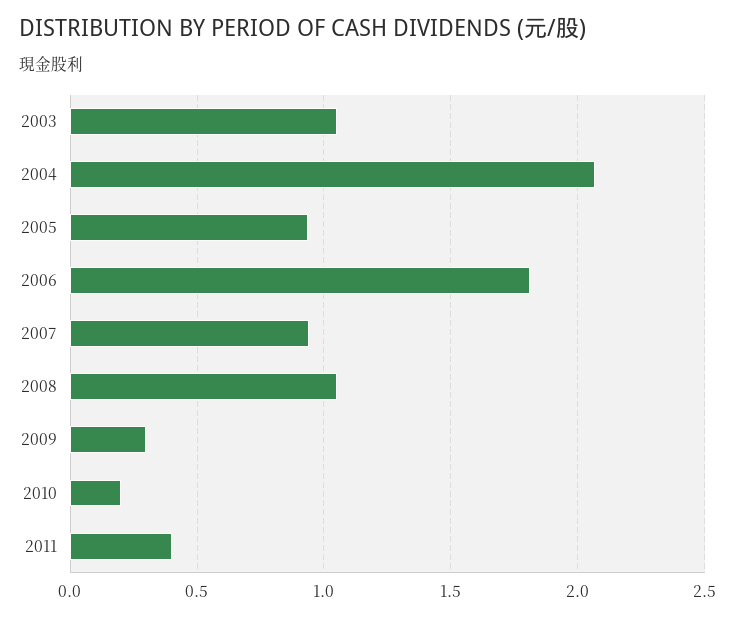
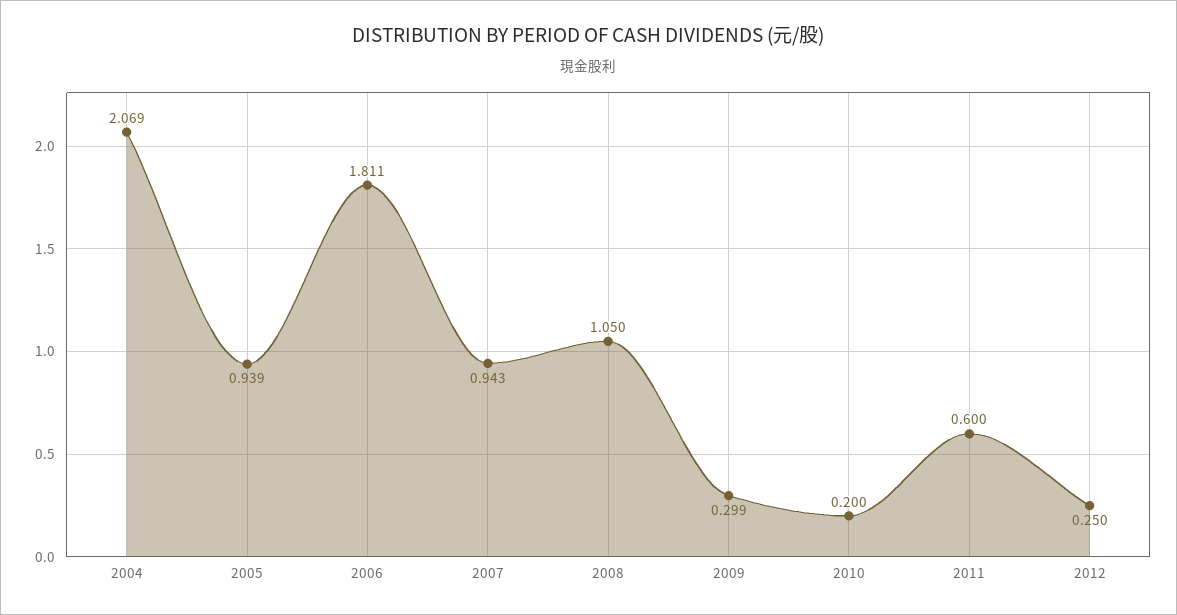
2003: 1.05 -> none
2011: 0.4 -> 0.6
2012: none -> 0.25

